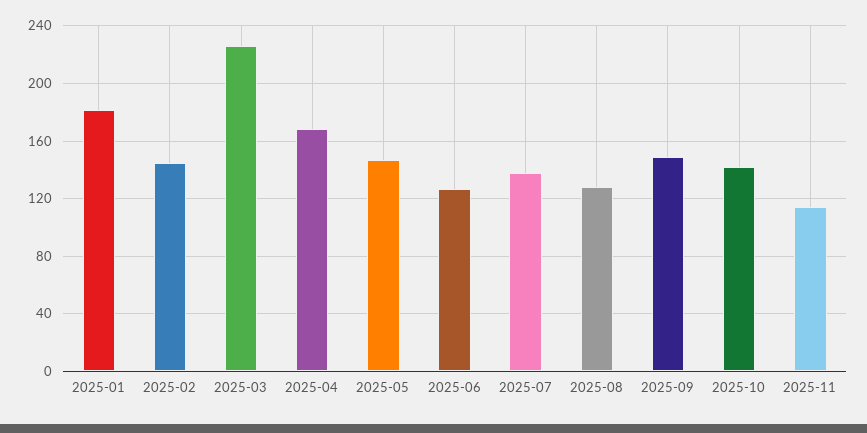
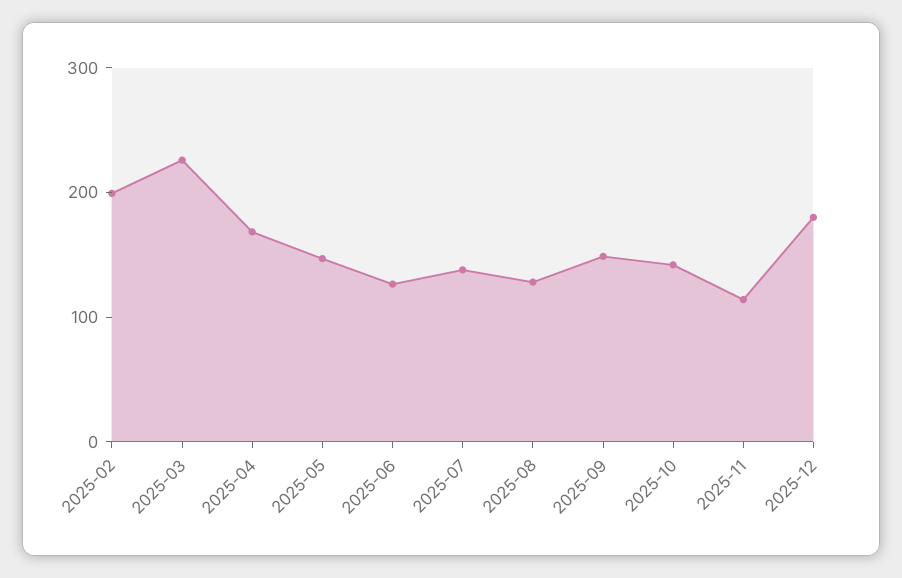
2025-01: 180 -> none
2025-02: 145 -> 200
2025-12: none -> 180

